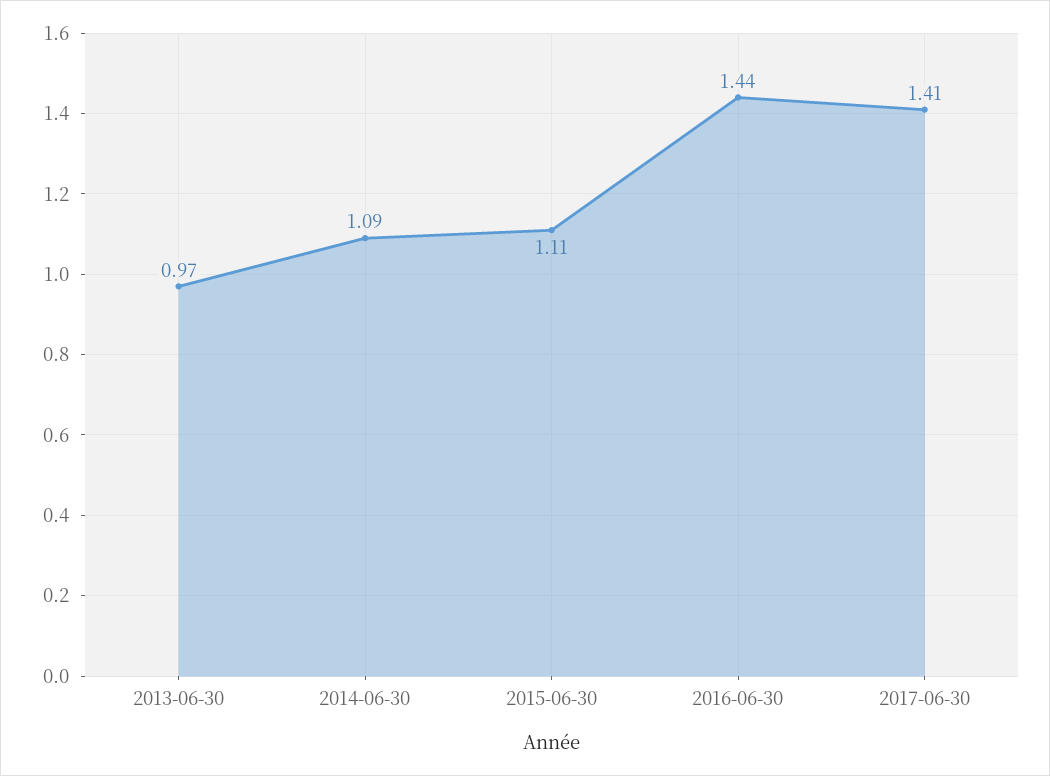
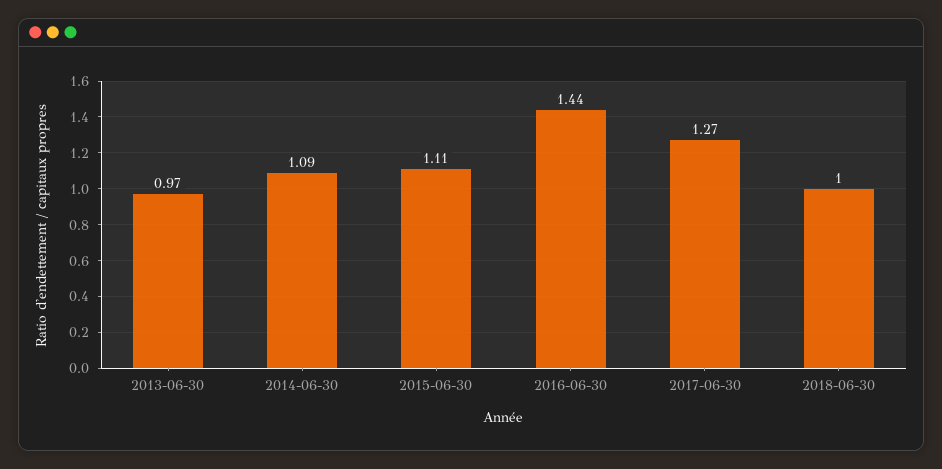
2017-06-30: 1.41 -> 1.27
2018-06-30: none -> 1

